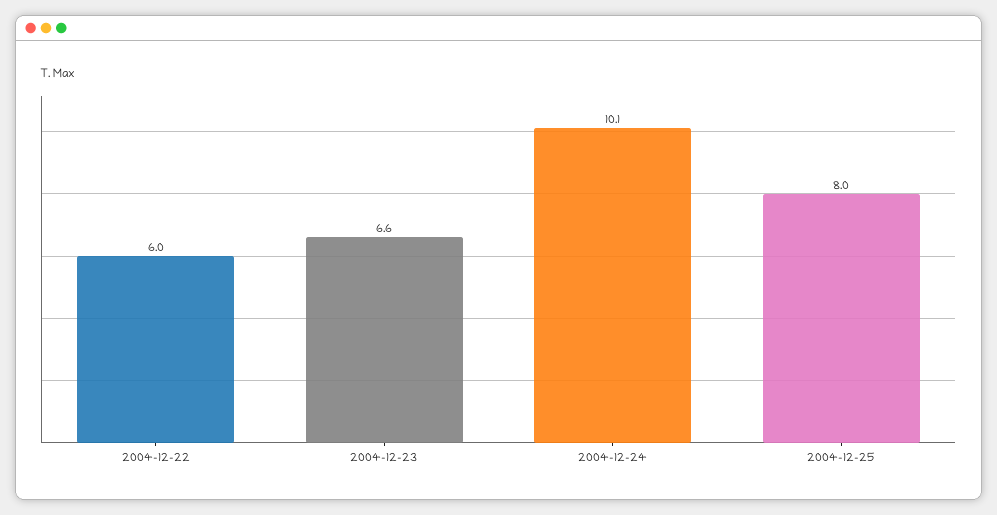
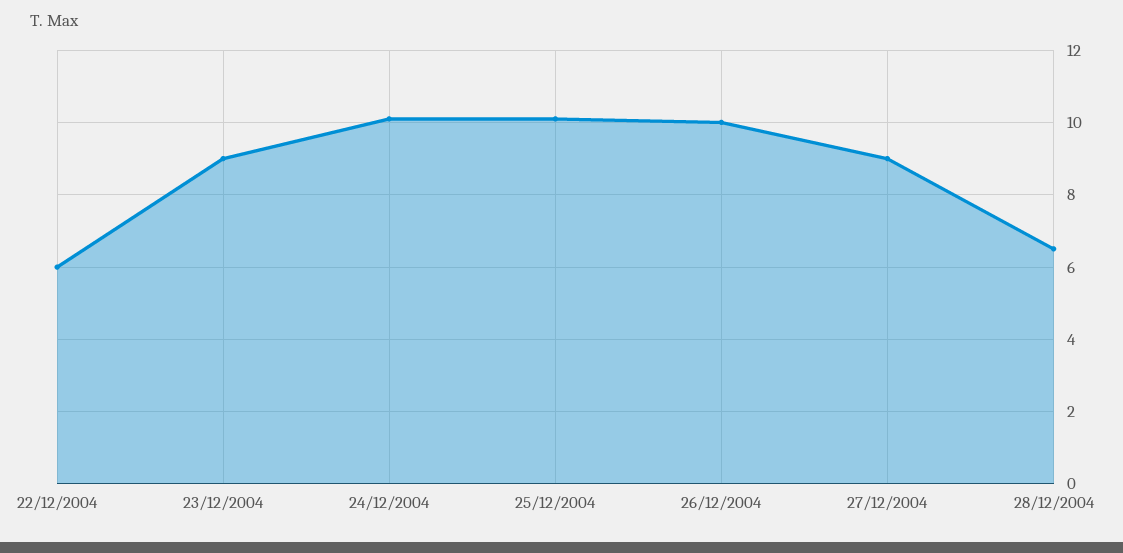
2004-12-23: 6.6 -> 9
2004-12-25: 8 -> 10
26/12/2004: none -> 10
27/12/2004: none -> 9
28/12/2004: none -> 6.5

